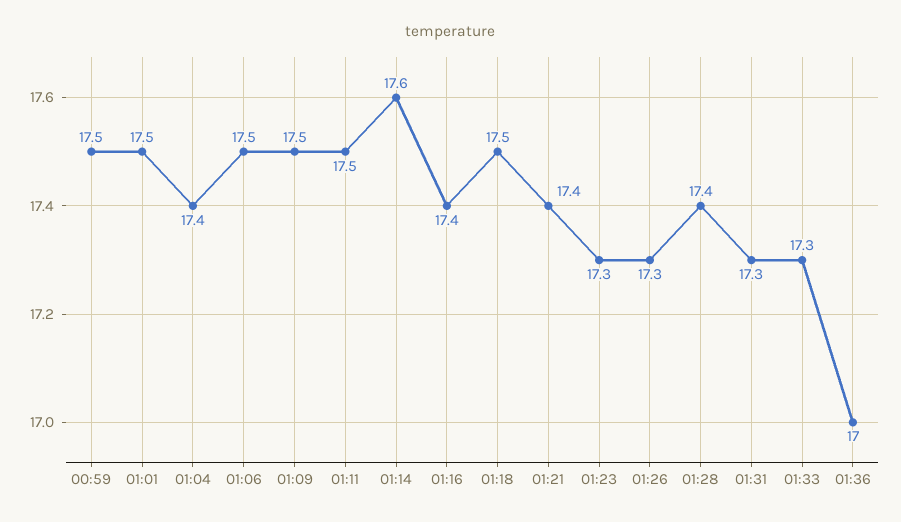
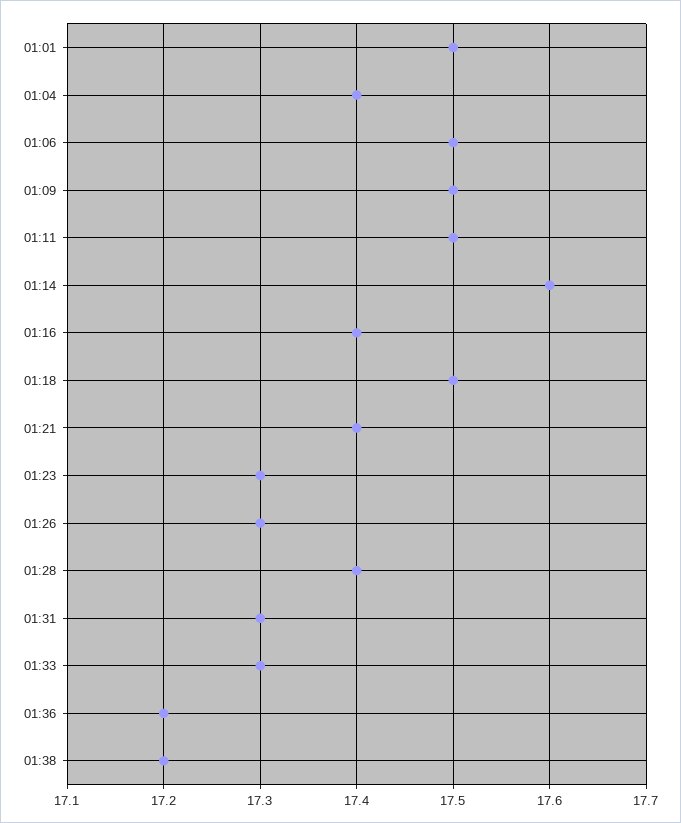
00:59: 17.5 -> none
01:36: 17 -> 17.2
01:38: none -> 17.2

